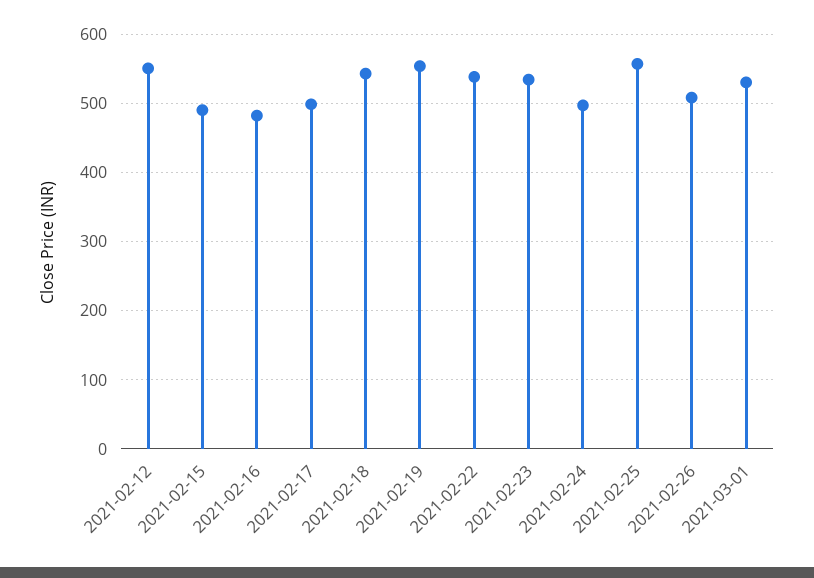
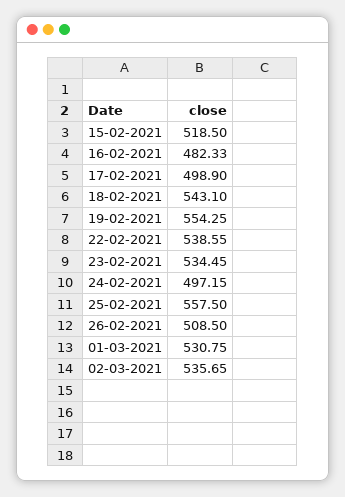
2021-02-12: 550 -> none
2021-02-15: 490 -> 518.5
02-03-2021: none -> 535.65

